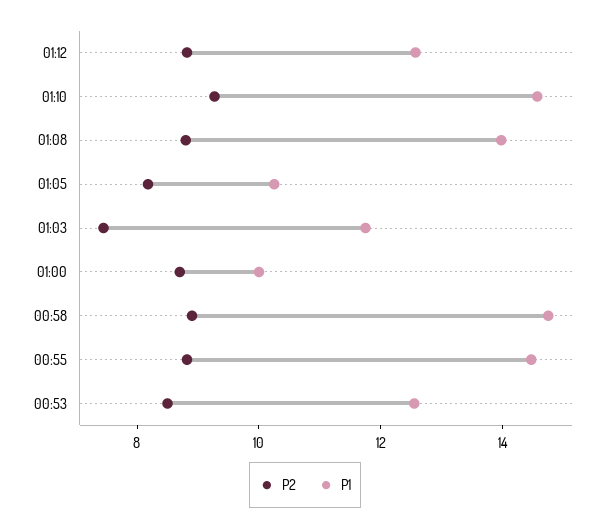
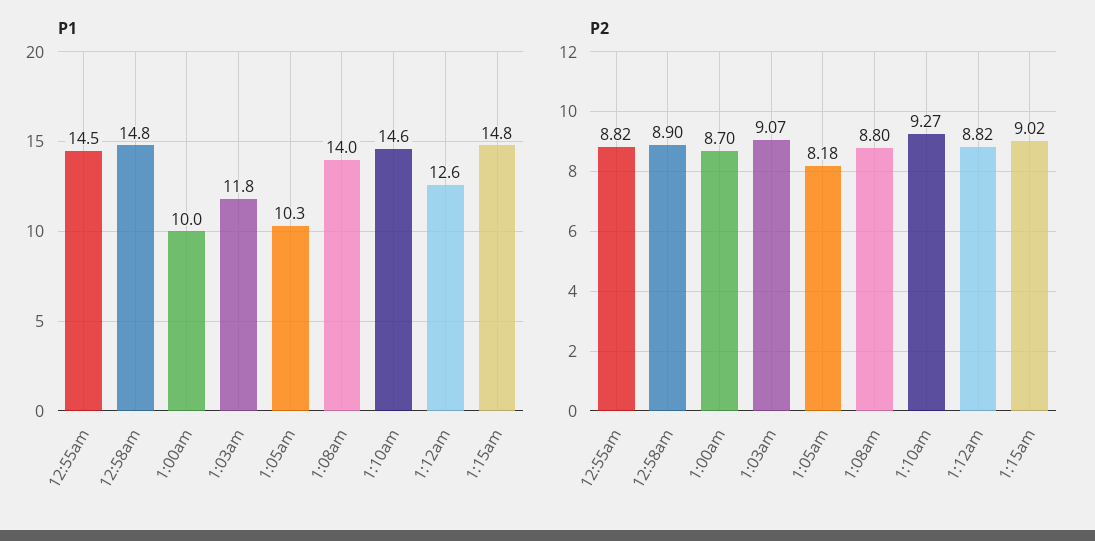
P2, 01:03: 7.5 -> 9.07
P2, 00:53: 8.5 -> none
P1, 00:53: 12.5 -> none
P1, 1:15am: none -> 14.8
P2, 1:15am: none -> 9.02

